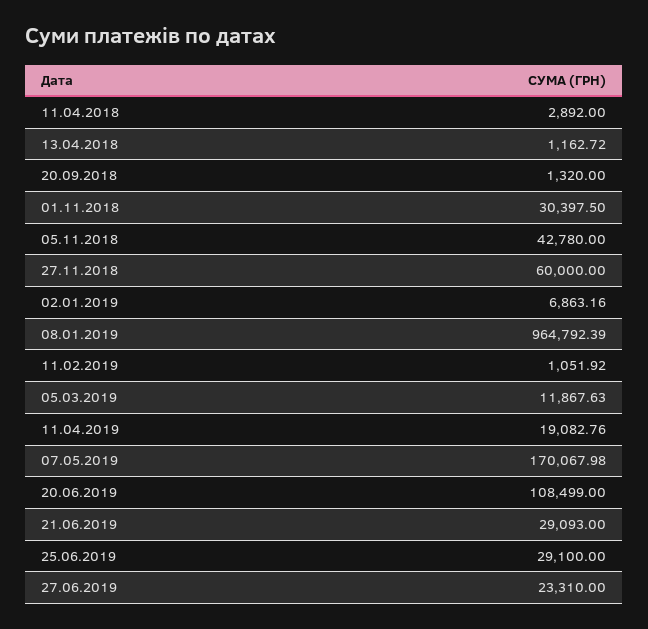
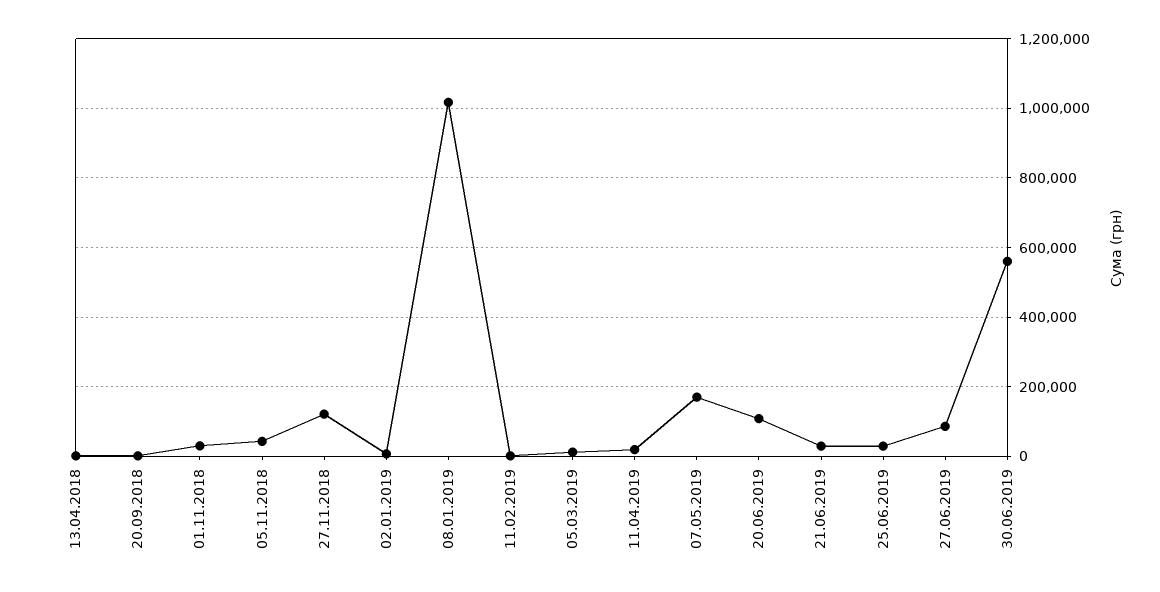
11.04.2018: 2892 -> none
27.11.2018: 60000 -> 120000
08.01.2019: 964792.39 -> 1020000
27.06.2019: 23310 -> 80000
30.06.2019: none -> 560000

